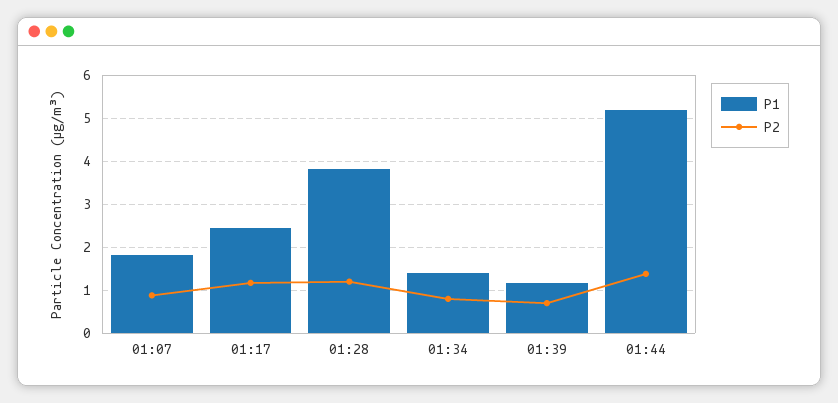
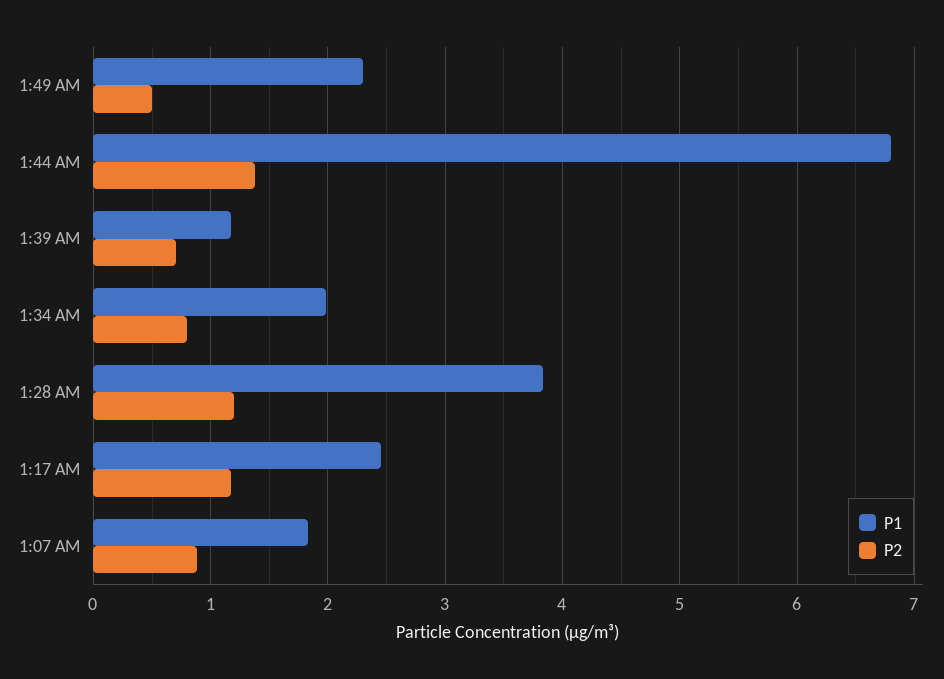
P1, 01:34: 1.4 -> 2
P1, 01:44: 5.2 -> 6.8
P1, 1:49 AM: none -> 2.3
P2, 1:49 AM: none -> 0.5

